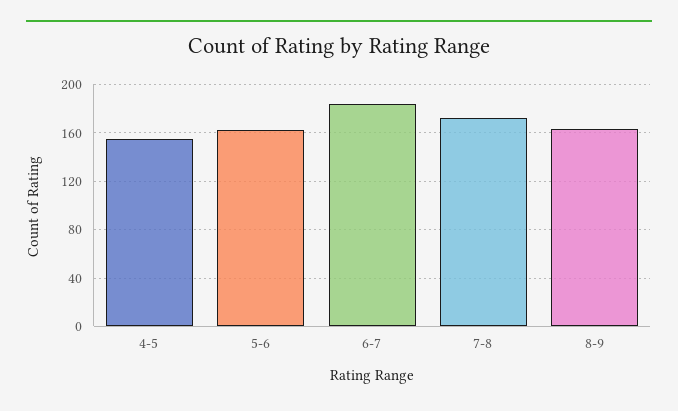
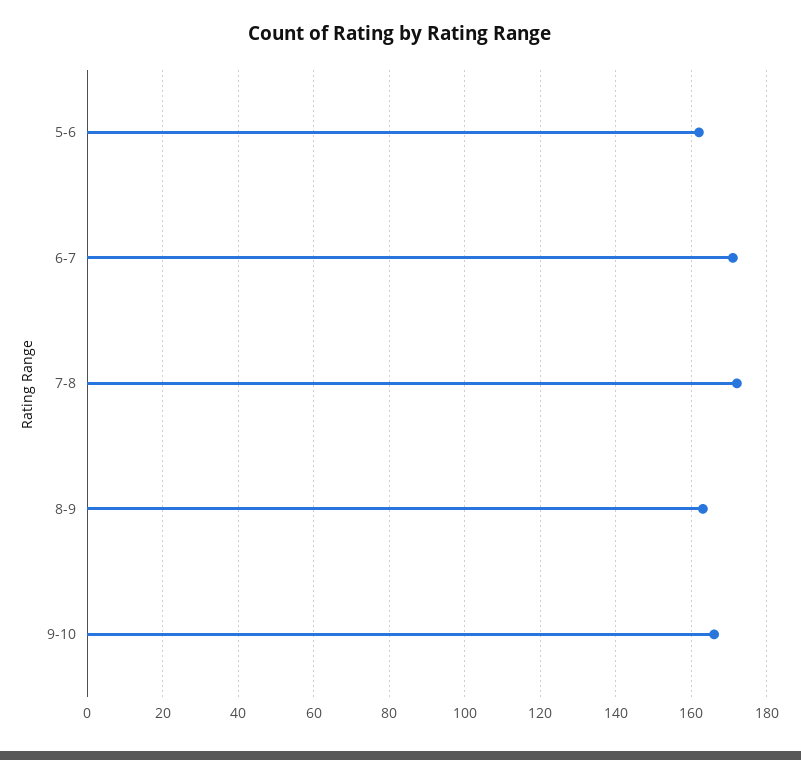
4-5: 155 -> none
6-7: 185 -> 170
9-10: none -> 165

